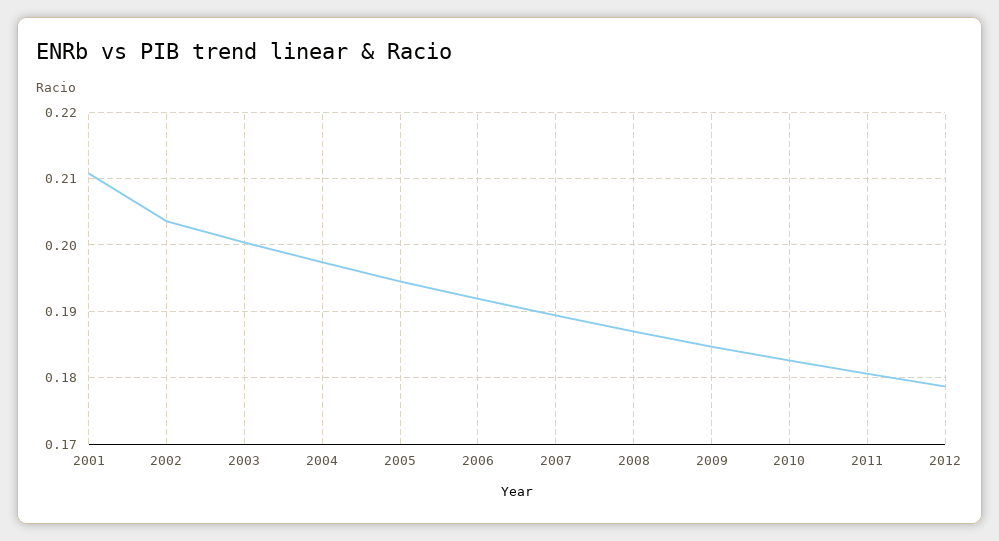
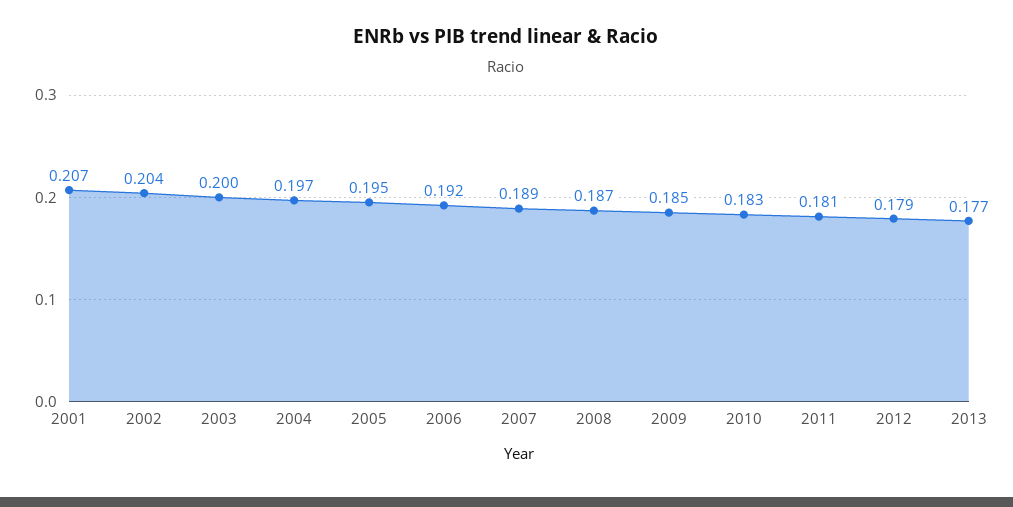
2001: 0.211 -> 0.207
2013: none -> 0.177

